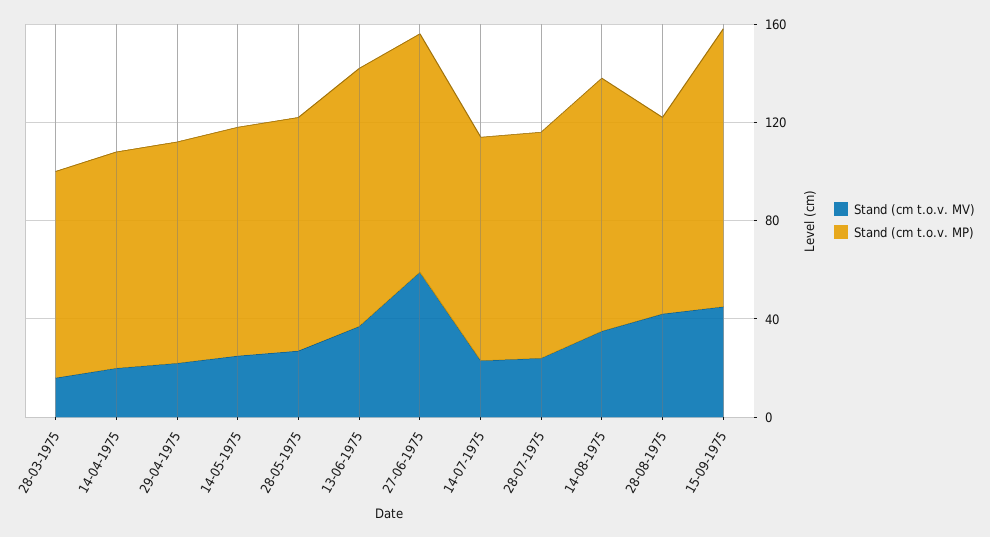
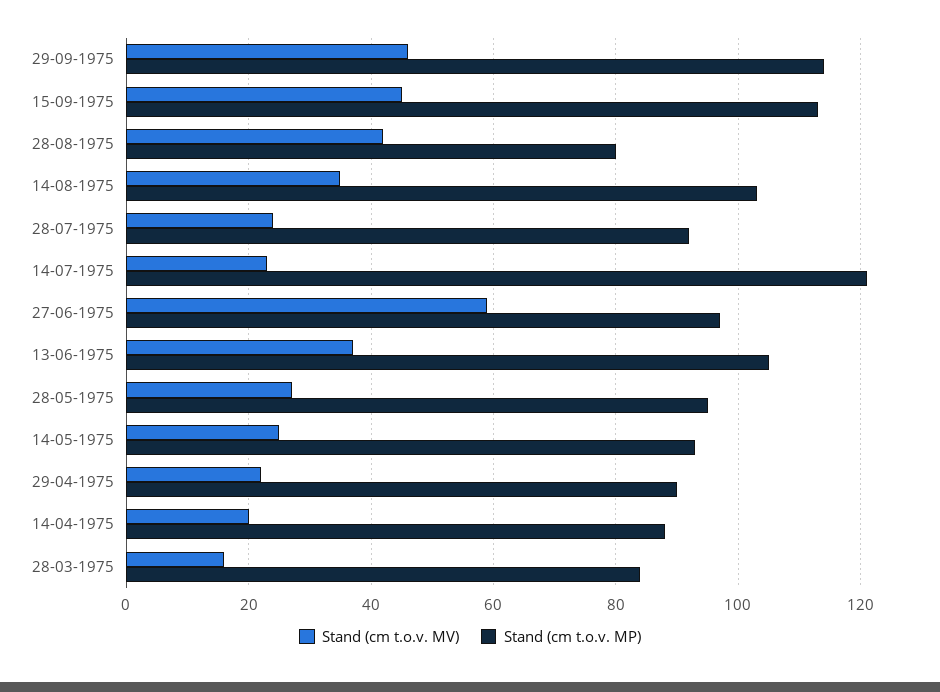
Stand (cm t.o.v. MP), 14-07-1975: 90 -> 120
Stand (cm t.o.v. MV), 29-09-1975: none -> 45
Stand (cm t.o.v. MP), 29-09-1975: none -> 115

